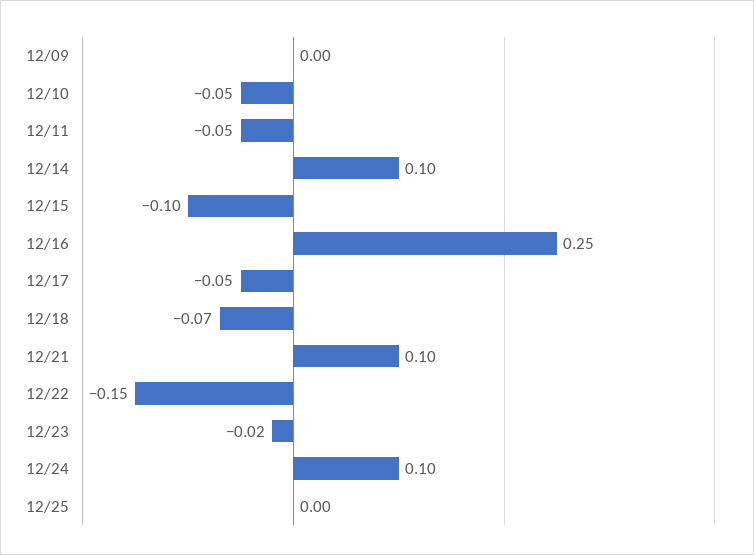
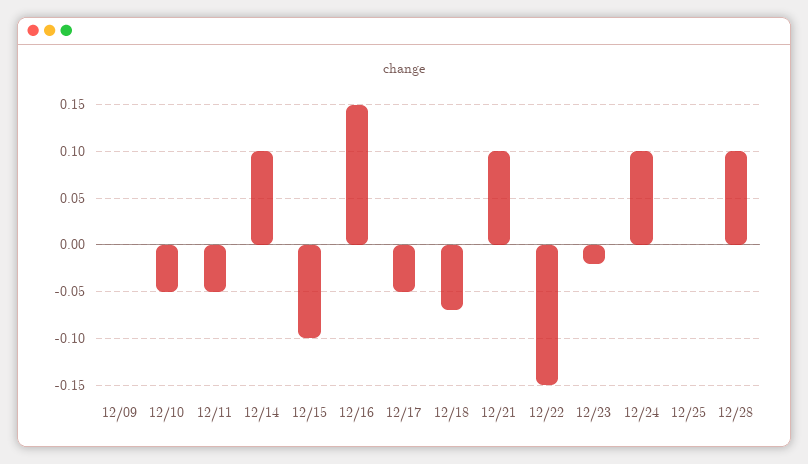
12/16: 0.25 -> 0.15
12/28: none -> 0.1

